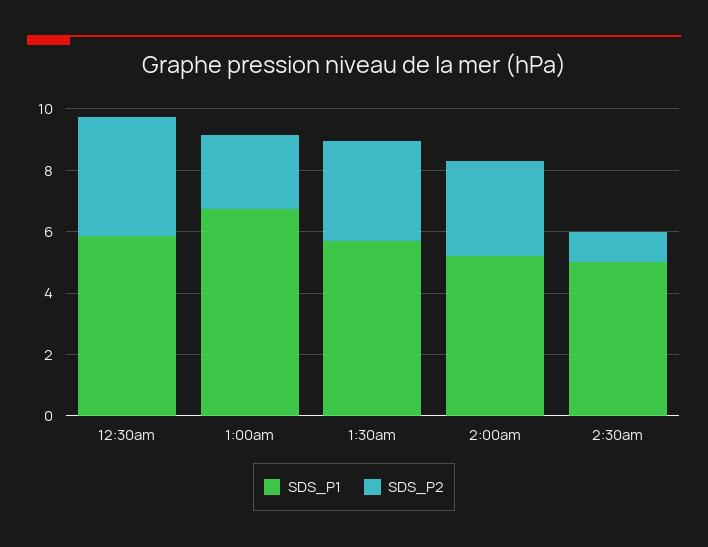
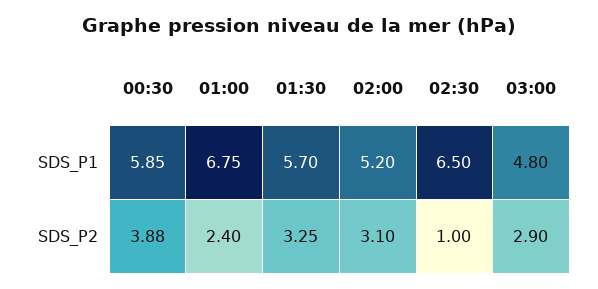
SDS_P1, 2:30am: 5 -> 6.5
SDS_P1, 03:00: none -> 4.8
SDS_P2, 03:00: none -> 2.9

